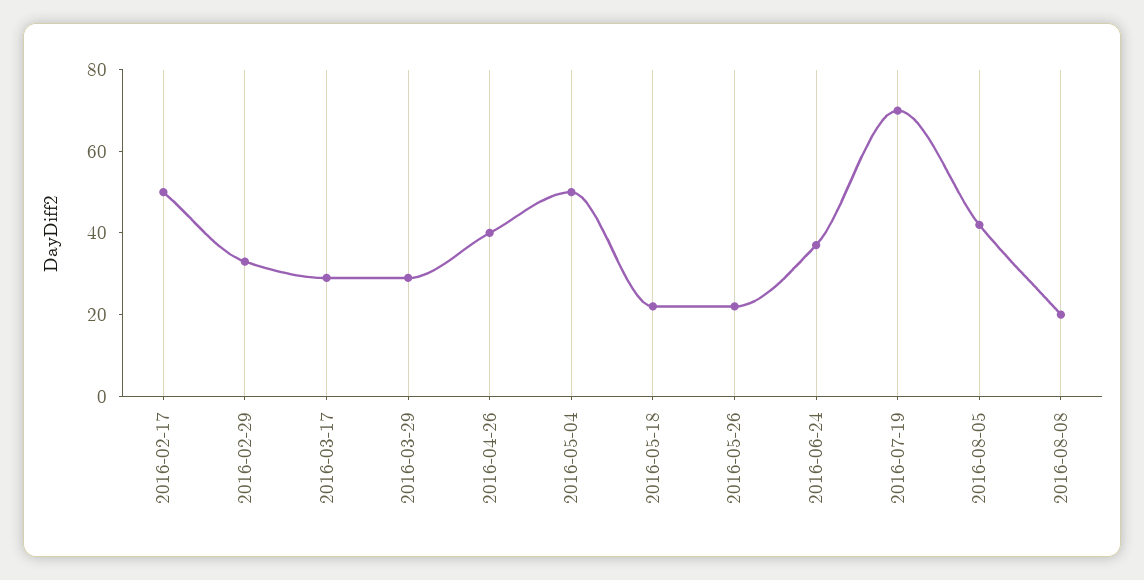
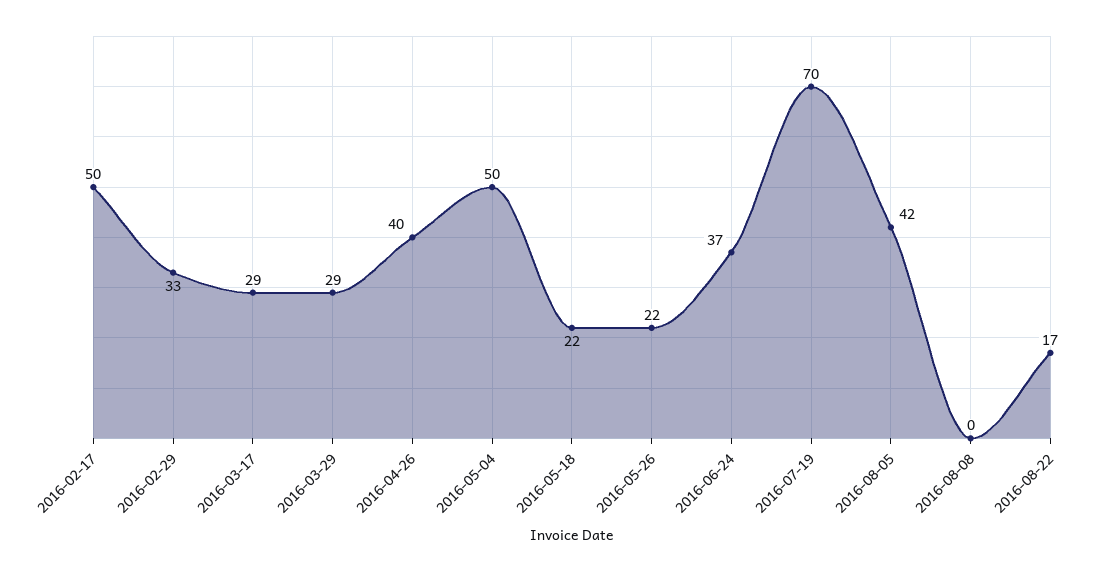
2016-08-08: 20 -> 0
2016-08-22: none -> 17

